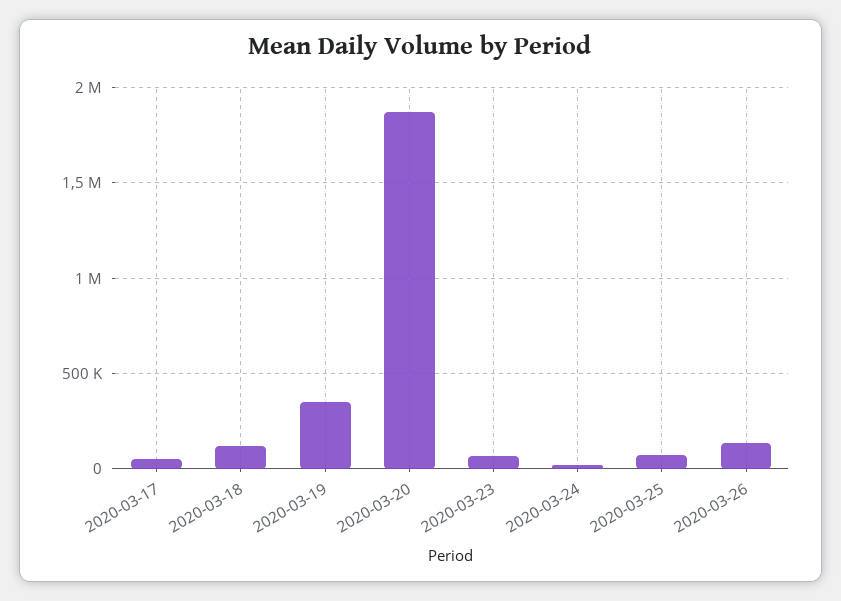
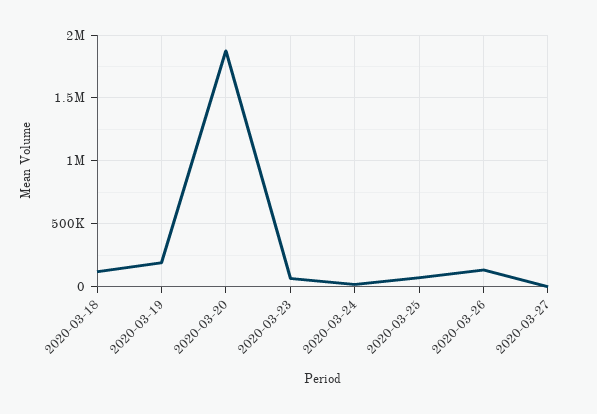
2020-03-17: 50000 -> none
2020-03-19: 350000 -> 200000
2020-03-27: none -> 0

